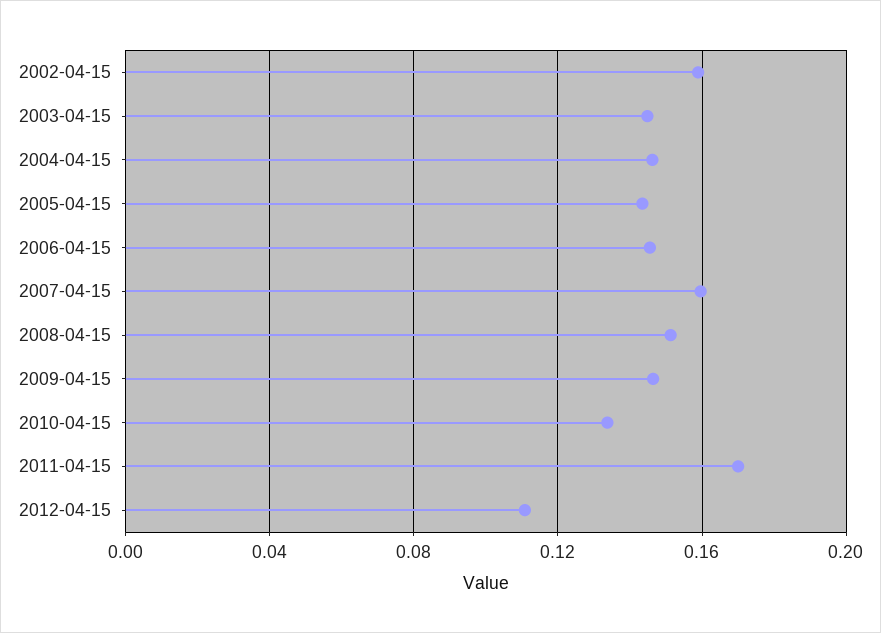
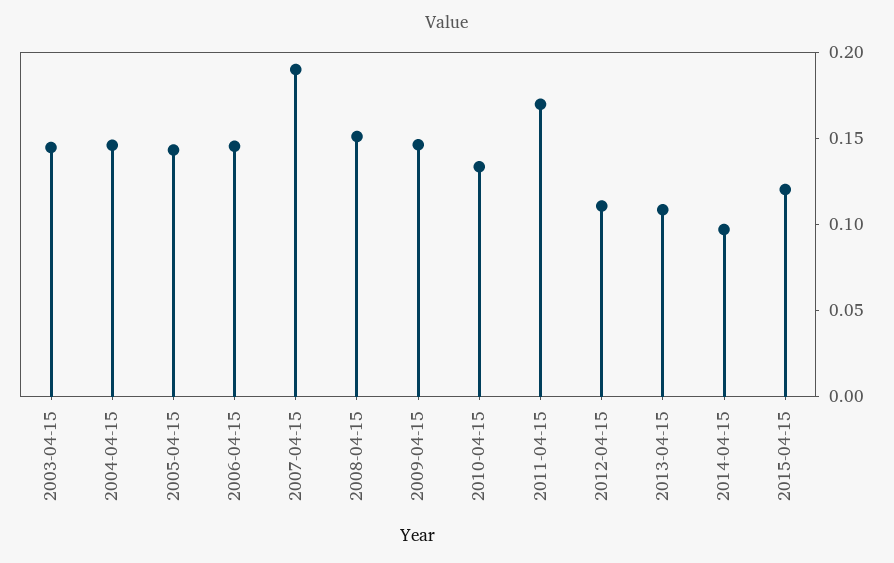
2002-04-15: 0.16 -> none
2007-04-15: 0.16 -> 0.19
2013-04-15: none -> 0.11
2014-04-15: none -> 0.1
2015-04-15: none -> 0.12

